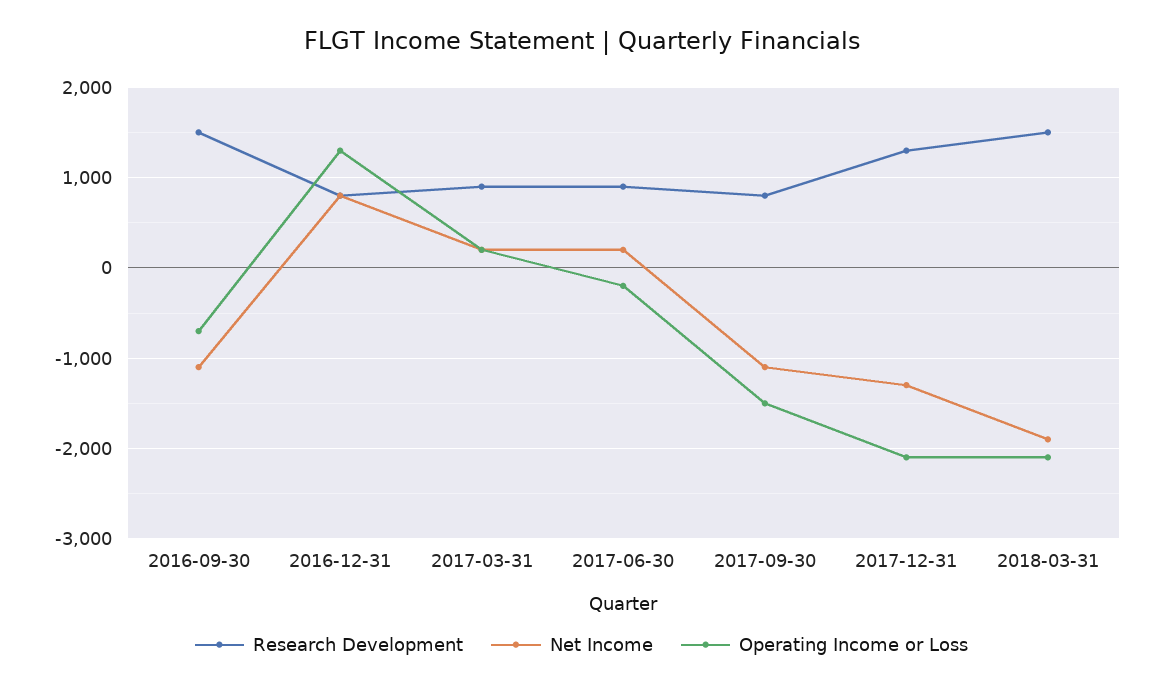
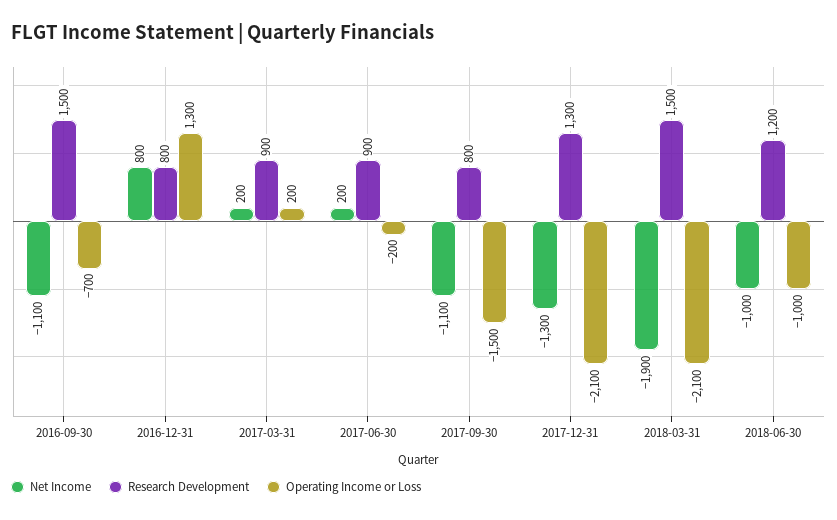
Net Income, 2018-06-30: none -> -1000
Research Development, 2018-06-30: none -> 1200
Operating Income or Loss, 2018-06-30: none -> -1000

